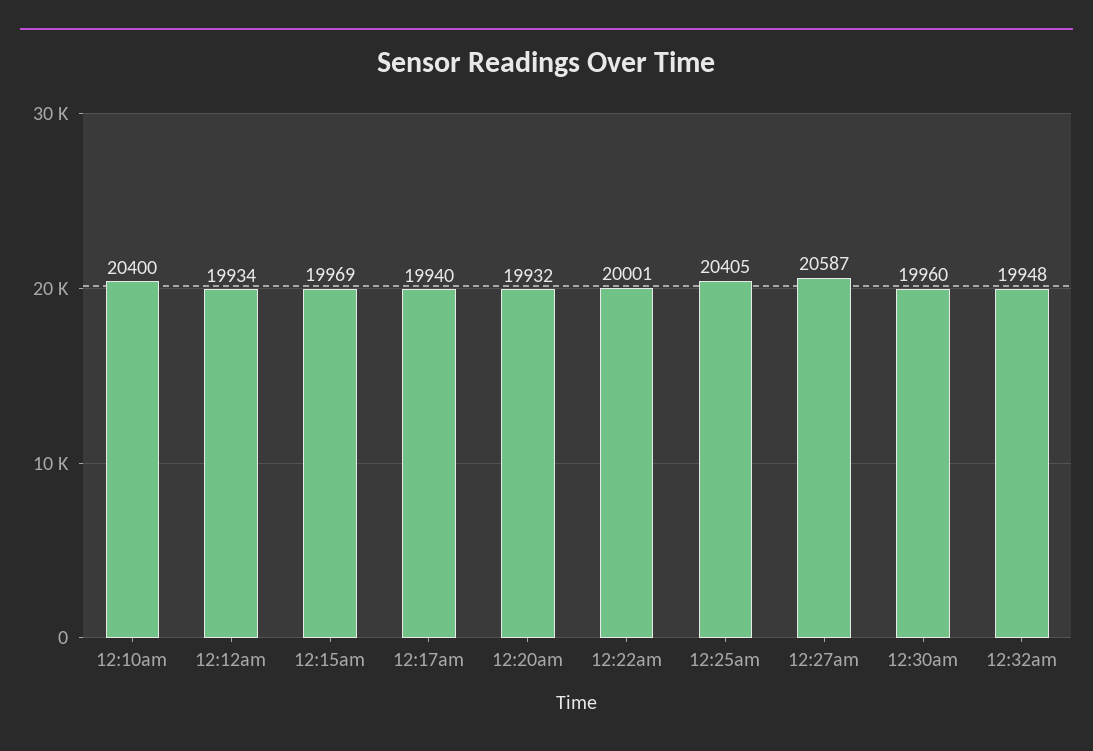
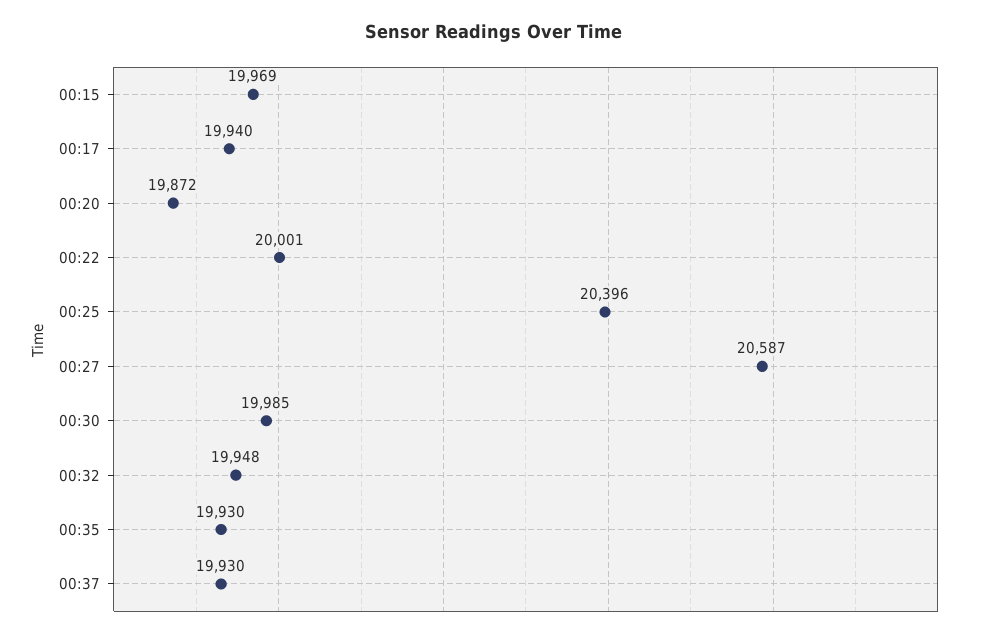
12:10am: 20400 -> none
12:12am: 19934 -> none
12:20am: 19932 -> 19872
12:25am: 20405 -> 20396
12:30am: 19960 -> 19985
00:35: none -> 19930
00:37: none -> 19930

